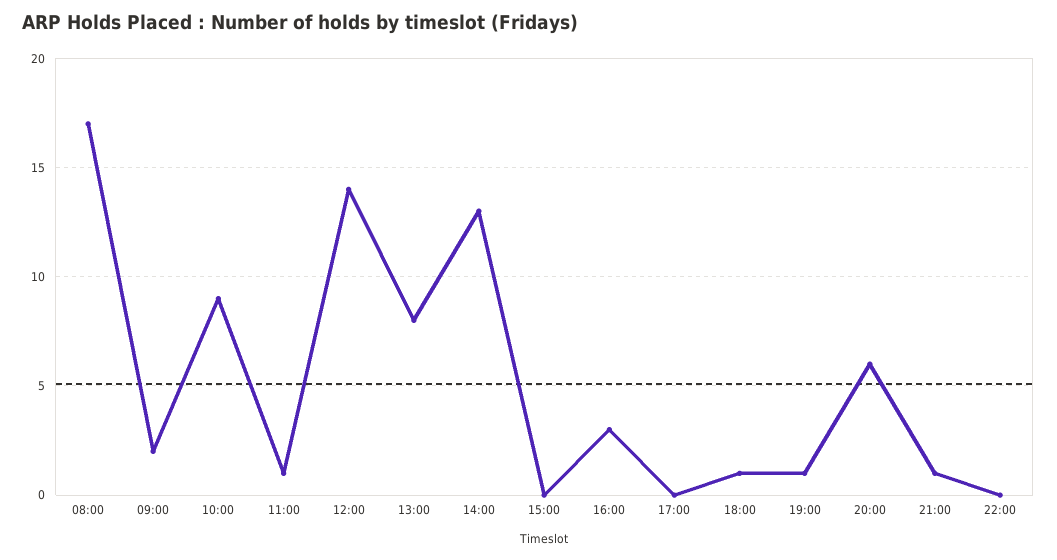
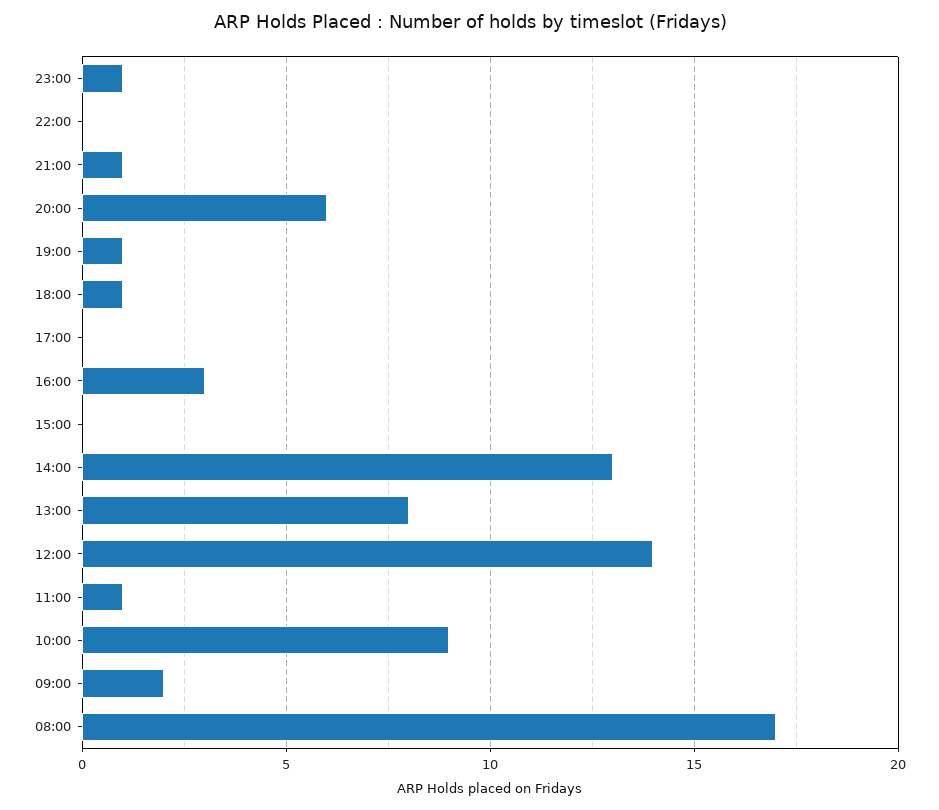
23:00: none -> 1

